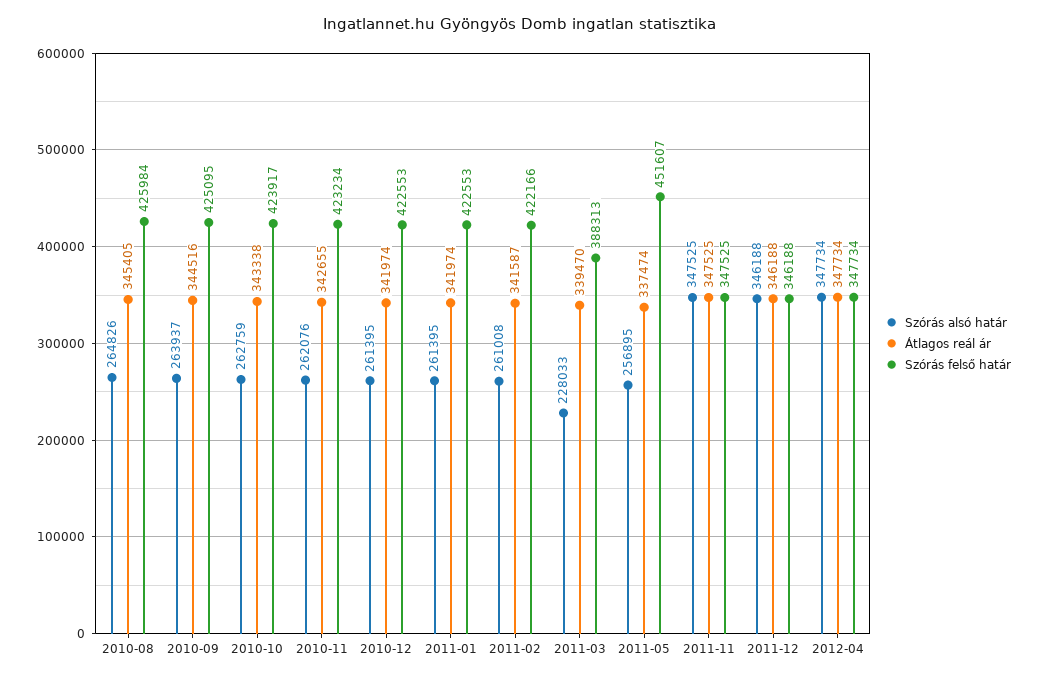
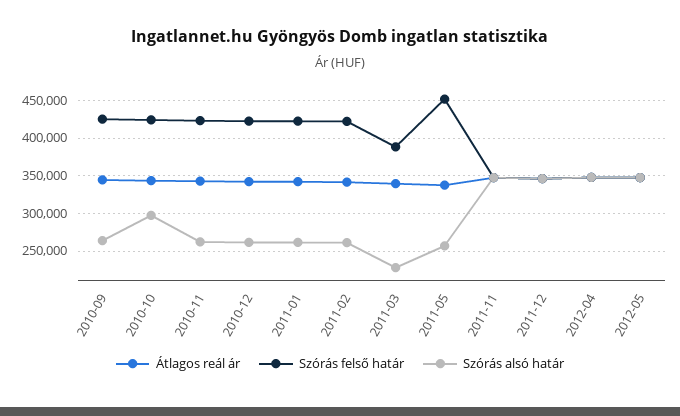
Szórás alsó határ, 2010-08: 264826 -> none
Átlagos reál ár, 2010-08: 345405 -> none
Szórás felső határ, 2010-08: 425984 -> none
Szórás alsó határ, 2010-10: 262759 -> 300000
Átlagos reál ár, 2012-05: none -> 350000
Szórás felső határ, 2012-05: none -> 350000
Szórás alsó határ, 2012-05: none -> 350000

